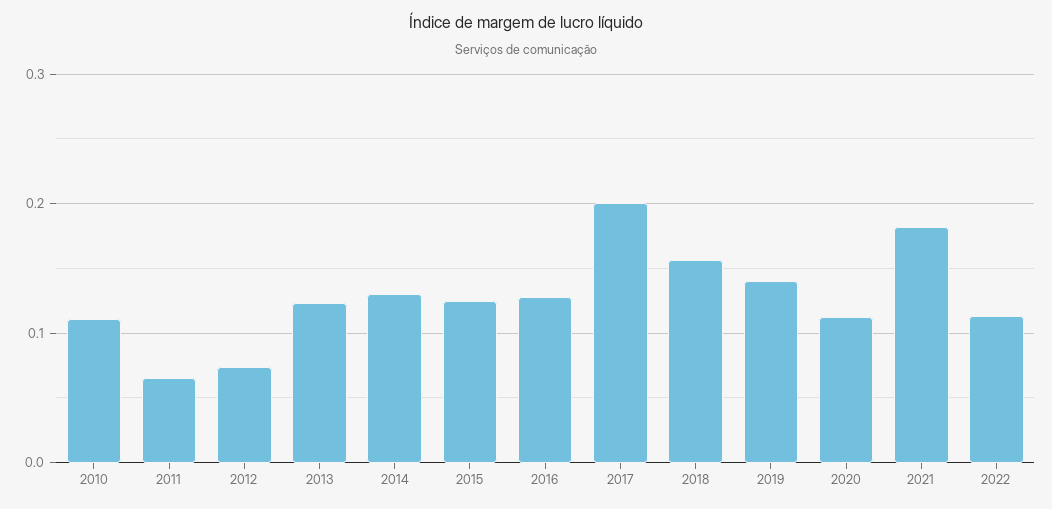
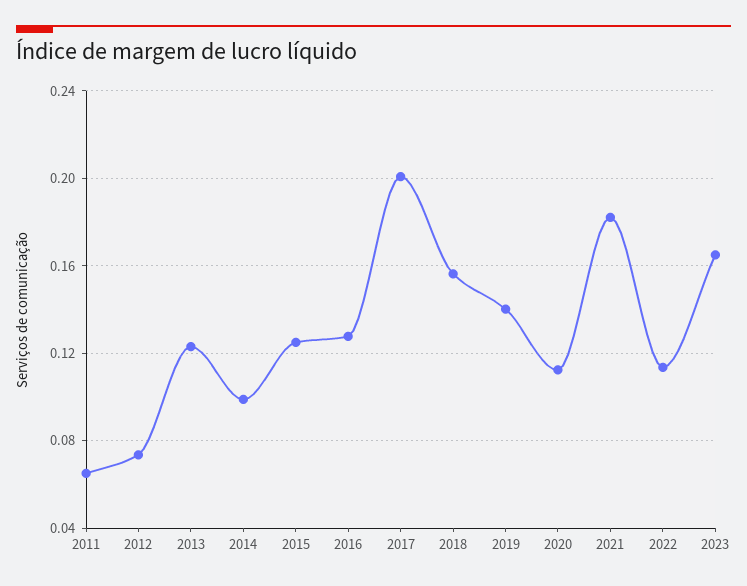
2010: 0.11 -> none
2014: 0.13 -> 0.1
2023: none -> 0.165

